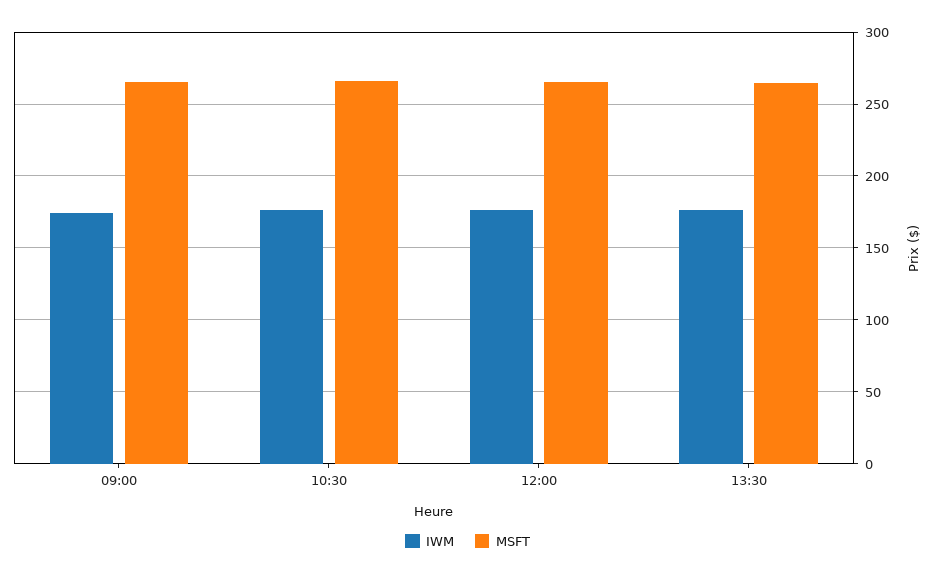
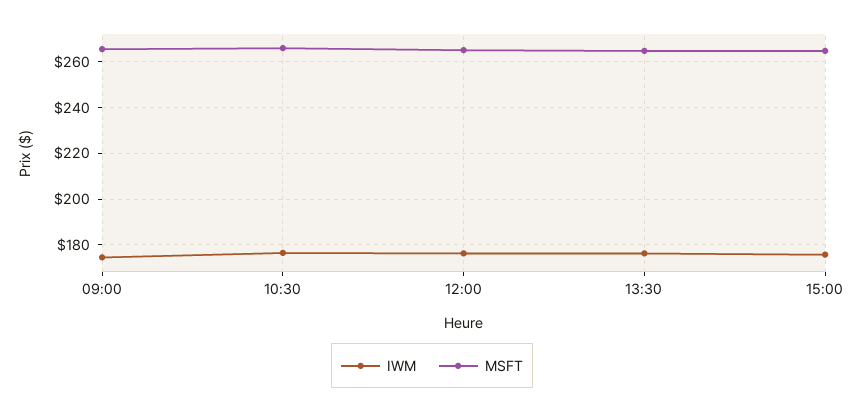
IWM, 15:00: none -> 175
MSFT, 15:00: none -> 265

